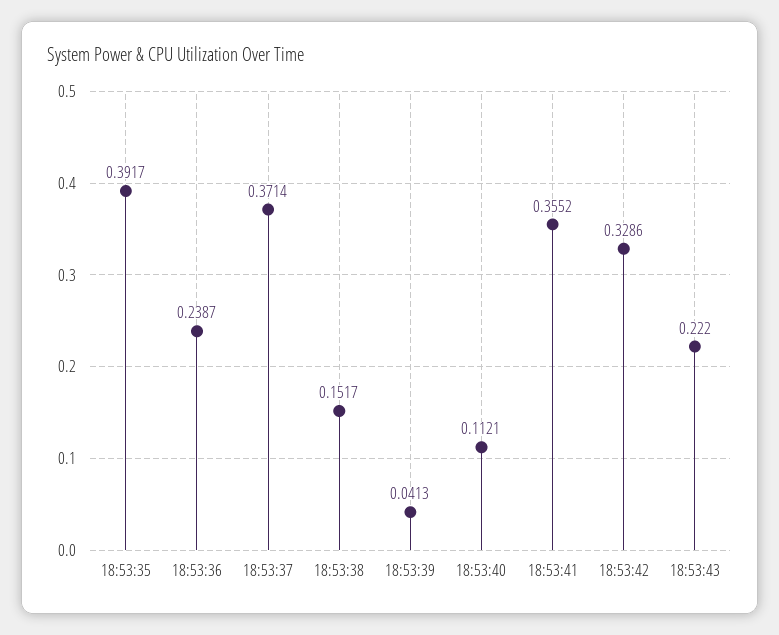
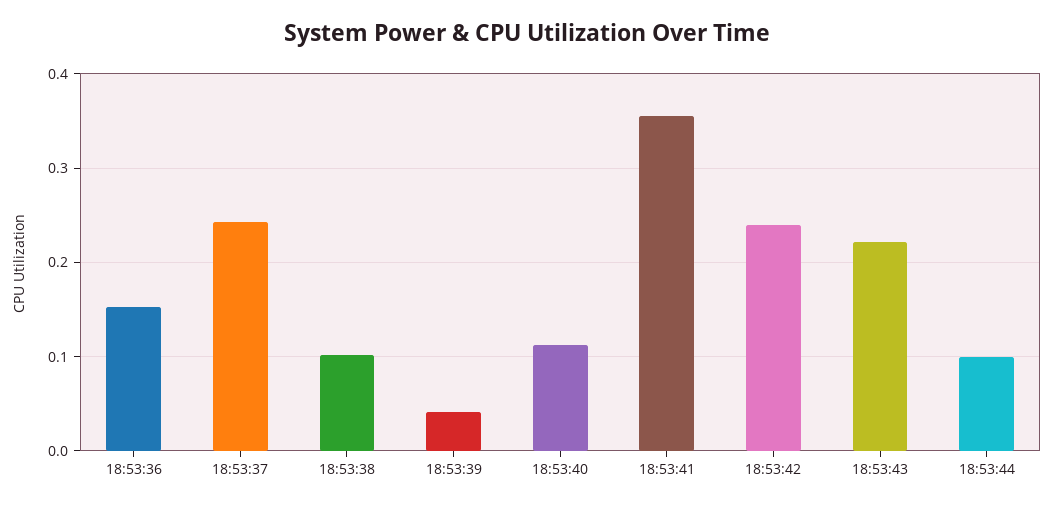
18:53:35: 0.3917 -> none
18:53:36: 0.2387 -> 0.15
18:53:37: 0.3714 -> 0.24
18:53:38: 0.1517 -> 0.1
18:53:42: 0.3286 -> 0.24
18:53:44: none -> 0.1

